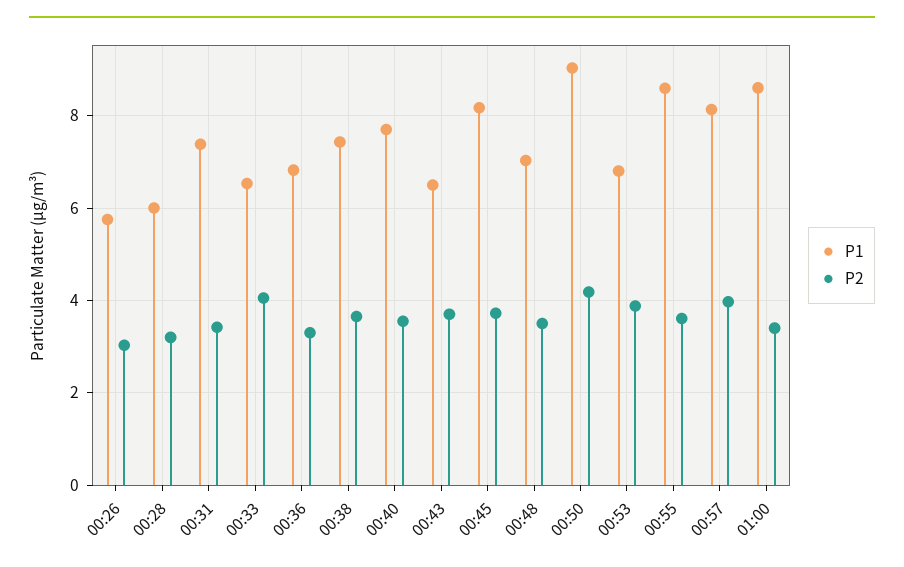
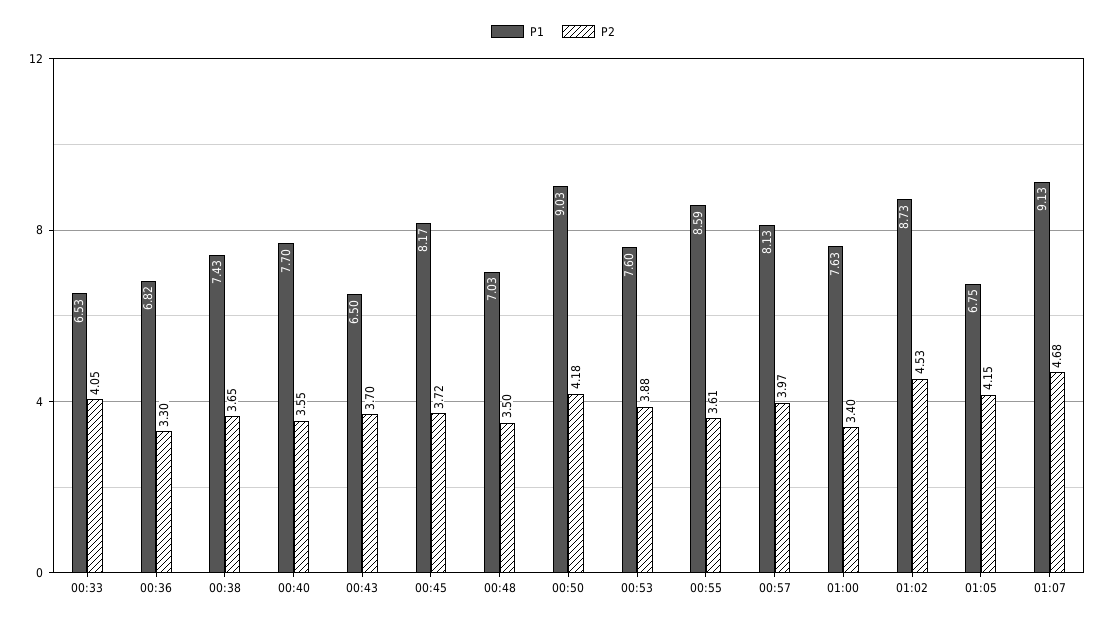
P1, 00:26: 5.8 -> none
P2, 00:26: 3 -> none
P1, 00:28: 6 -> none
P2, 00:28: 3.2 -> none
P1, 00:31: 7.4 -> none
P2, 00:31: 3.4 -> none
P1, 00:53: 6.8 -> 7.6
P1, 01:00: 8.6 -> 7.63
P1, 01:02: none -> 8.73
P2, 01:02: none -> 4.53
P1, 01:05: none -> 6.75
P2, 01:05: none -> 4.15
P1, 01:07: none -> 9.13
P2, 01:07: none -> 4.68

